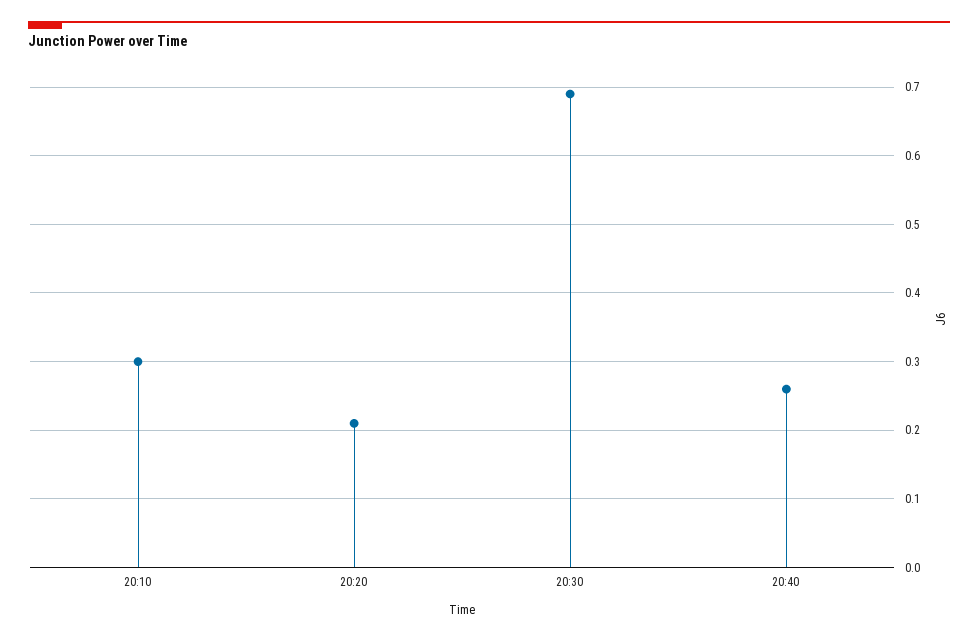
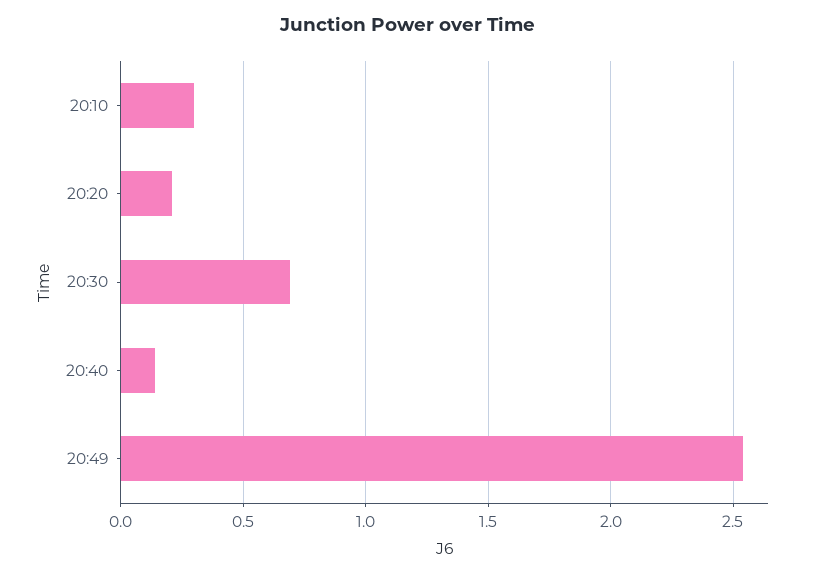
20:40: 0.26 -> 0.15
20:49: none -> 2.55

